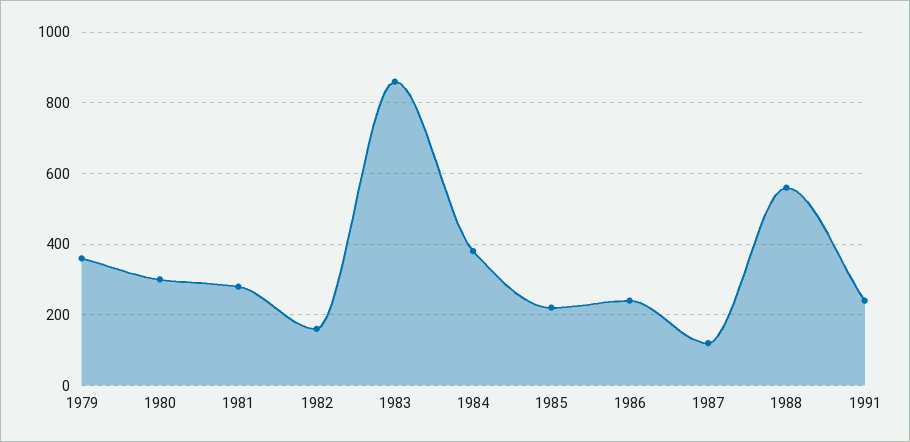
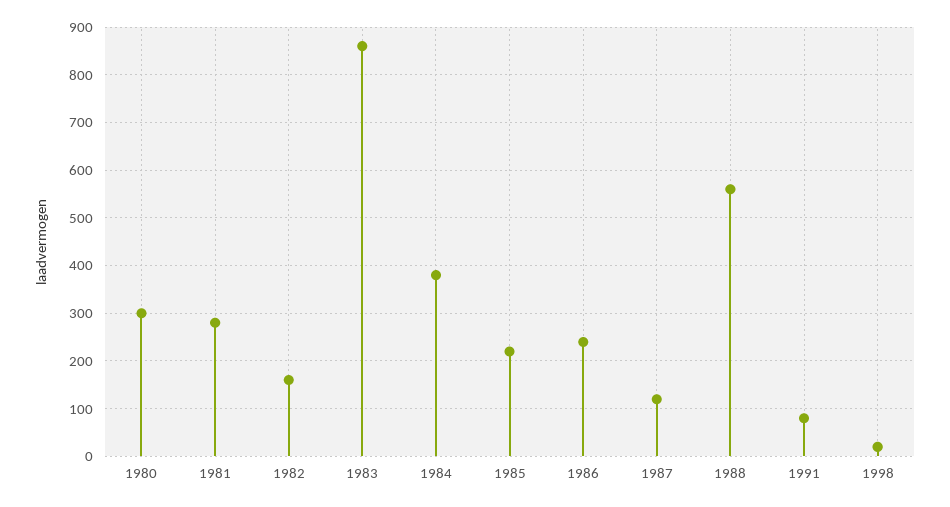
1979: 360 -> none
1991: 240 -> 80
1998: none -> 20

